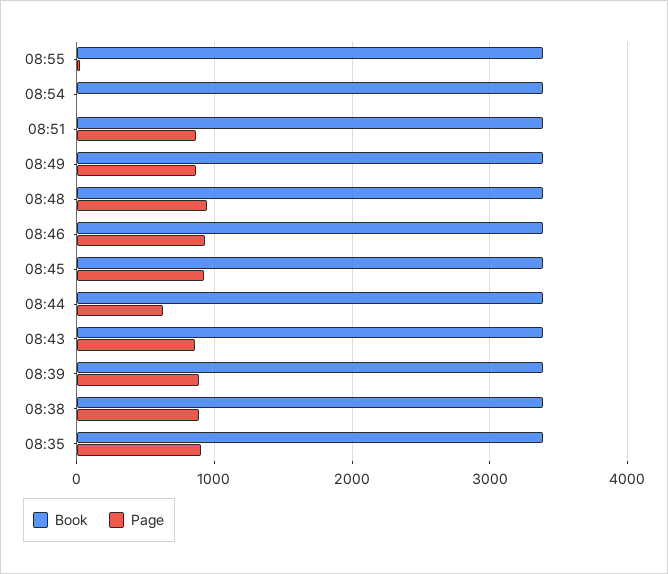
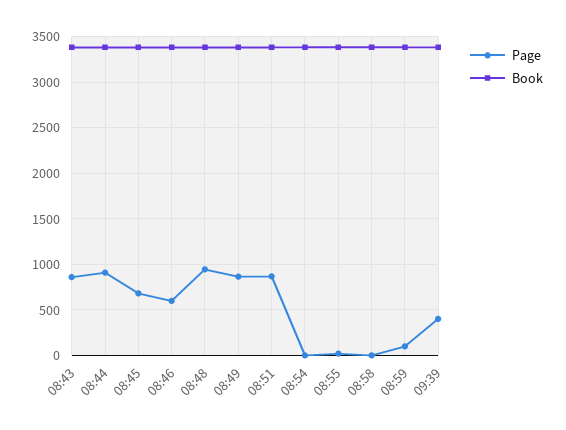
Page, 08:46: 900 -> 600
Page, 08:45: 900 -> 700
Page, 08:44: 600 -> 900
Book, 08:39: 3400 -> none
Page, 08:39: 900 -> none
Book, 08:38: 3400 -> none
Page, 08:38: 900 -> none
Book, 08:35: 3400 -> none
Page, 08:35: 900 -> none
Page, 08:58: none -> 0
Book, 08:58: none -> 3400
Page, 08:59: none -> 100
Book, 08:59: none -> 3400
Page, 09:39: none -> 400
Book, 09:39: none -> 3400

